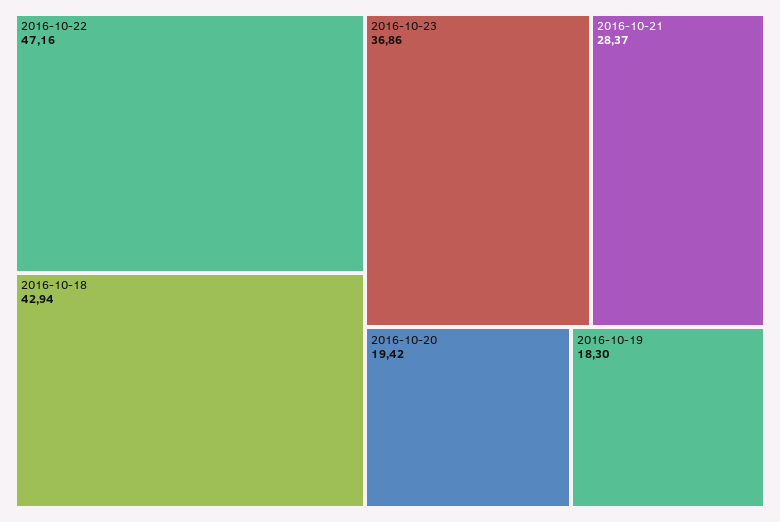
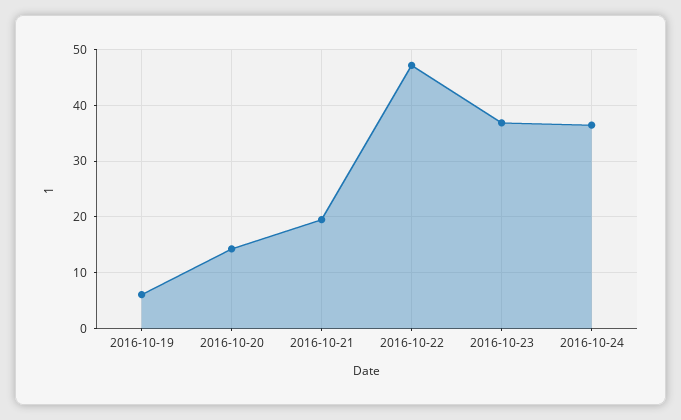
2016-10-18: 42.94 -> none
2016-10-21: 28.37 -> 20
2016-10-20: 19.42 -> 14
2016-10-19: 18.3 -> 6
2016-10-24: none -> 36

